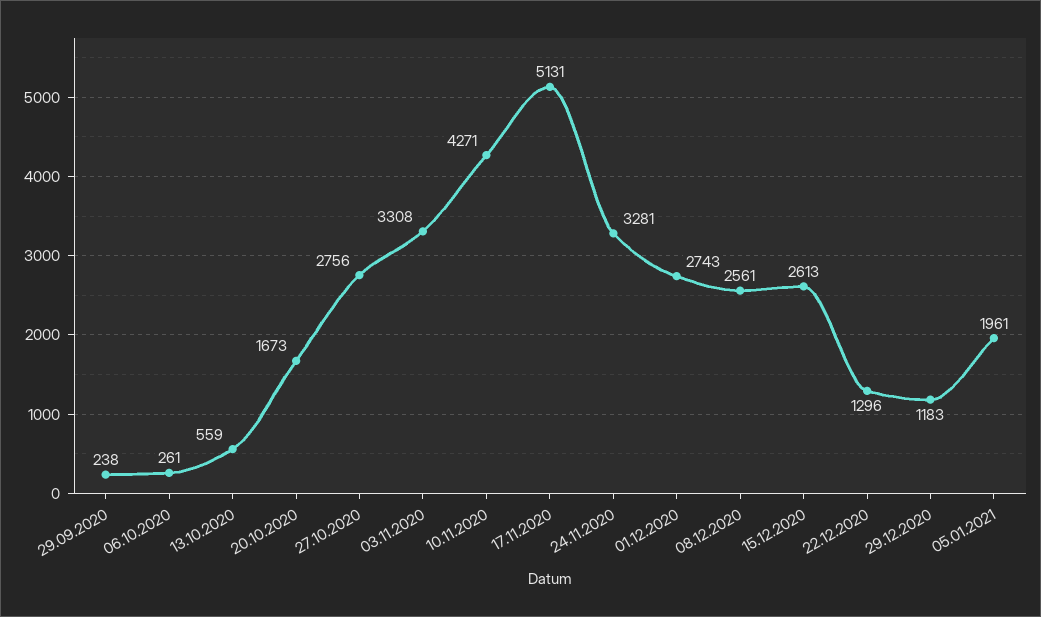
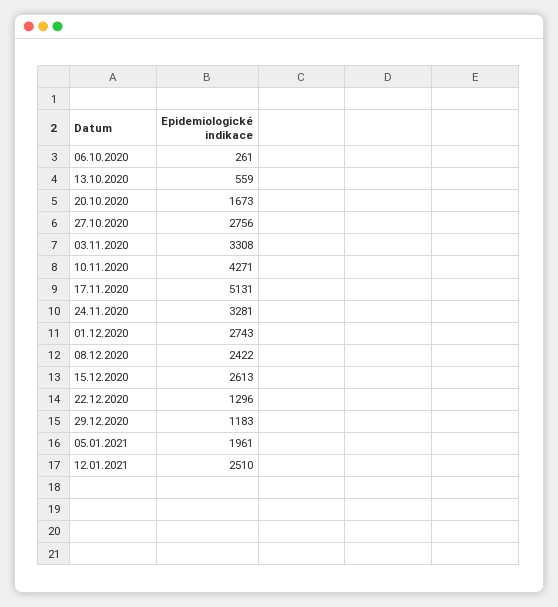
29.09.2020: 238 -> none
08.12.2020: 2561 -> 2422
12.01.2021: none -> 2510

